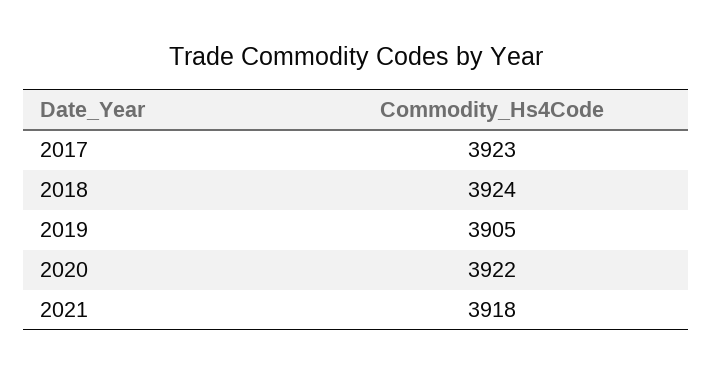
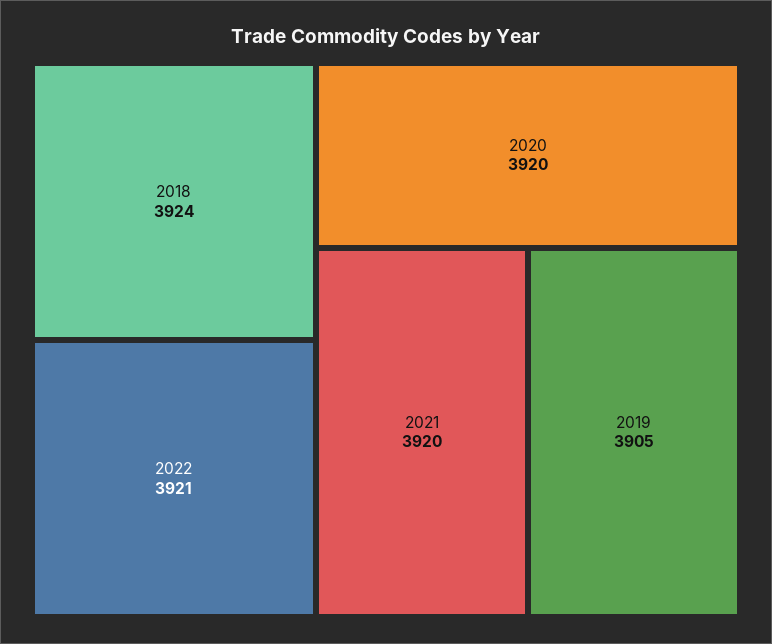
2017: 3923 -> none
2020: 3922 -> 3920
2021: 3918 -> 3920
2022: none -> 3921

